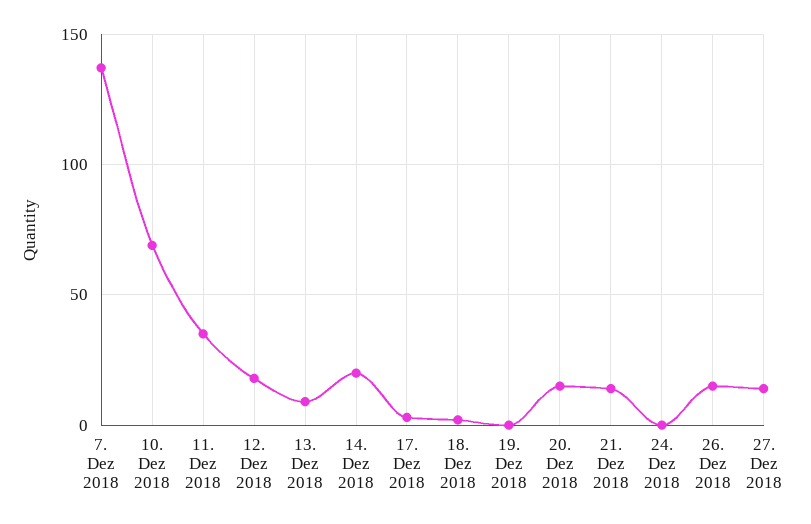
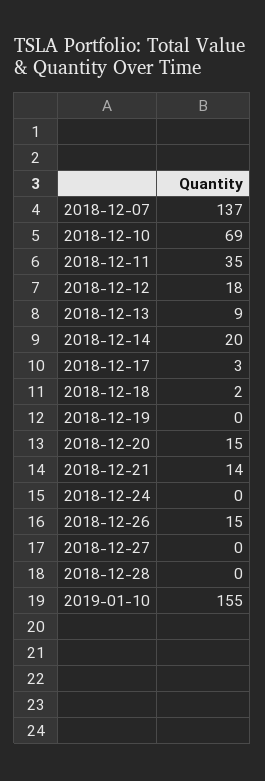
27. Dez 2018: 15 -> 0
2018-12-28: none -> 0
2019-01-10: none -> 155

